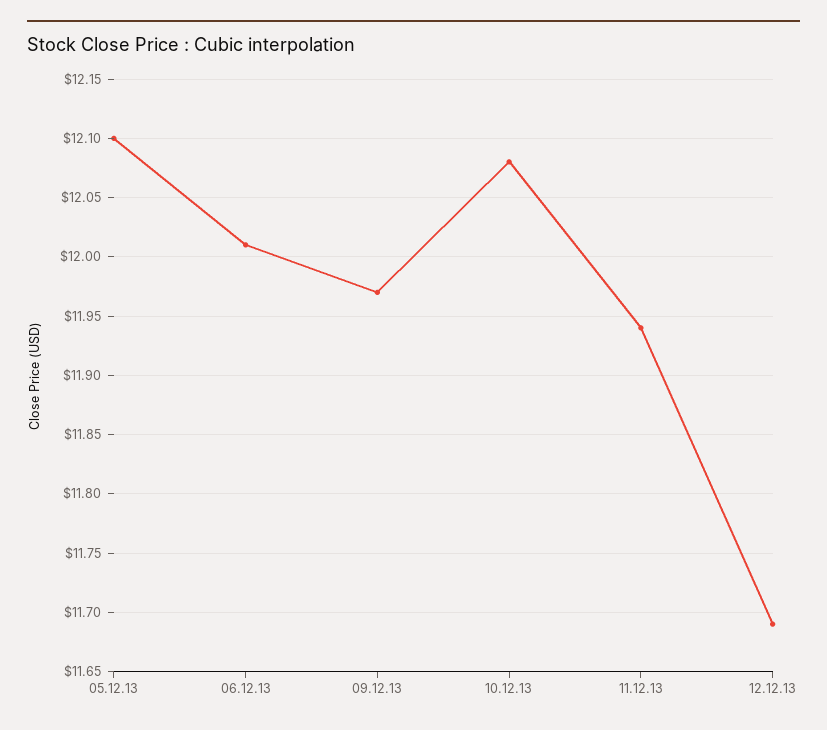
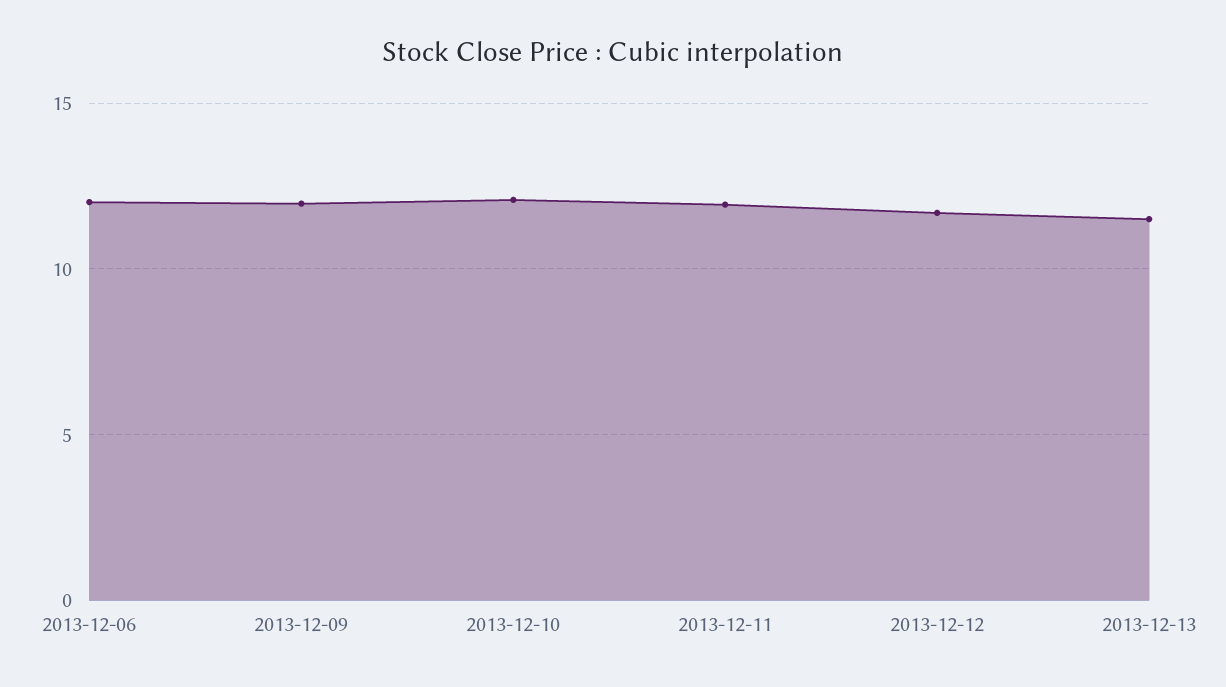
05.12.13: 12.1 -> none
2013-12-13: none -> 11.5

